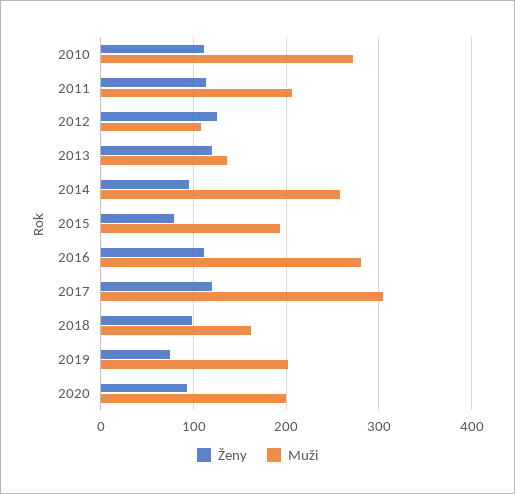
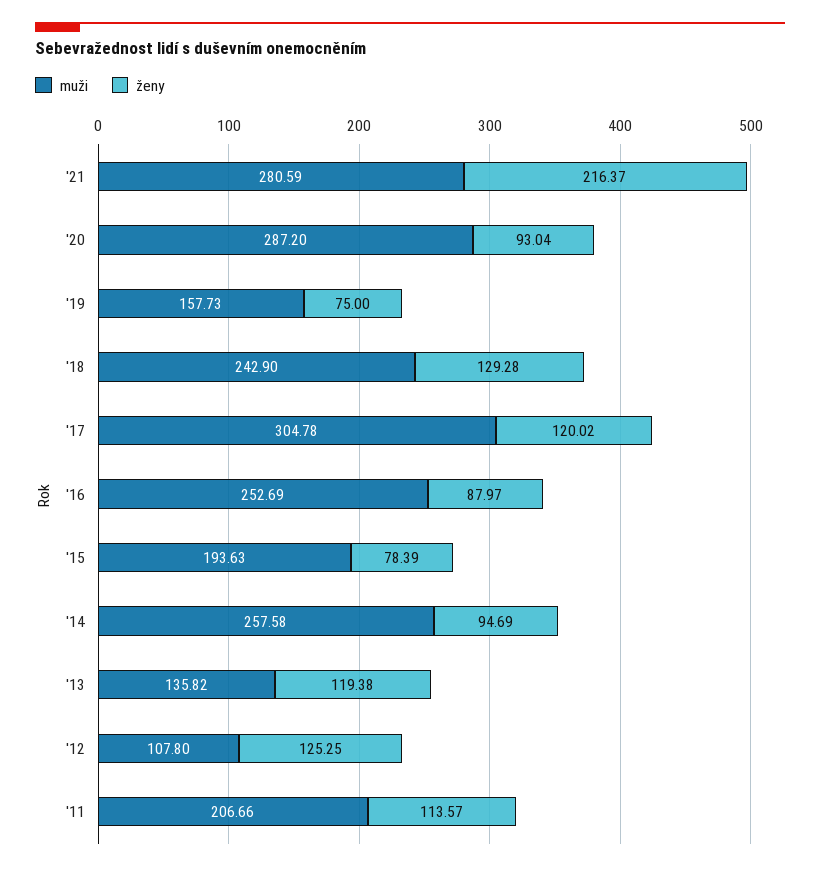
Ženy, 2010: 110 -> none
Muži, 2010: 270 -> none
Ženy, 2016: 110 -> 87.97
Muži, 2016: 280 -> 252.69
Ženy, 2018: 100 -> 129.28
Muži, 2018: 160 -> 242.9
Muži, 2019: 200 -> 157.73
Muži, 2020: 200 -> 287.2
Muži, '21: none -> 280.59
Ženy, '21: none -> 216.37

